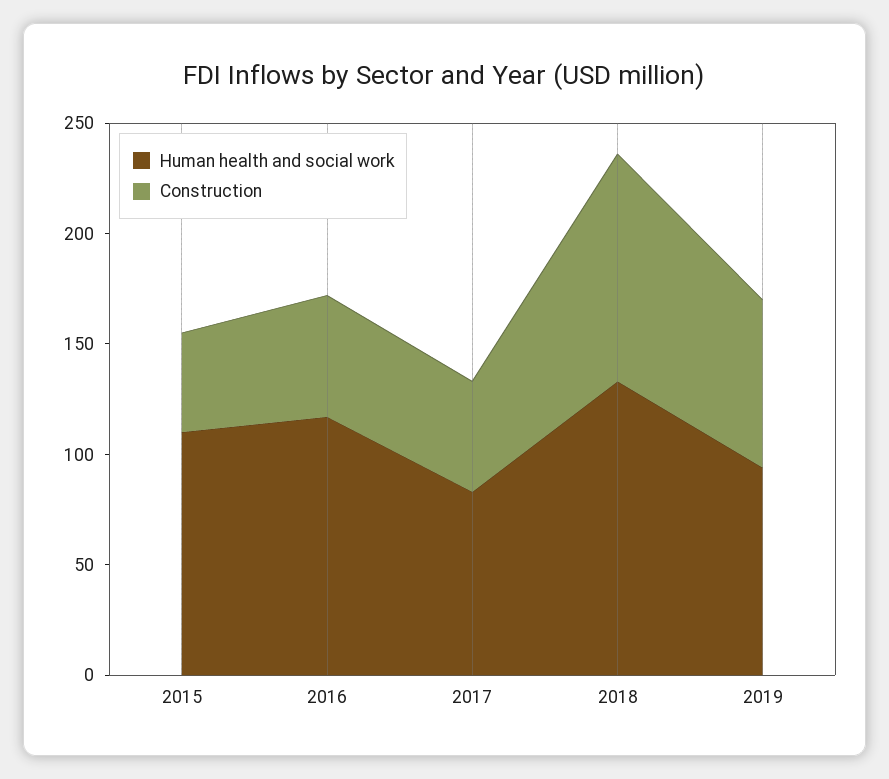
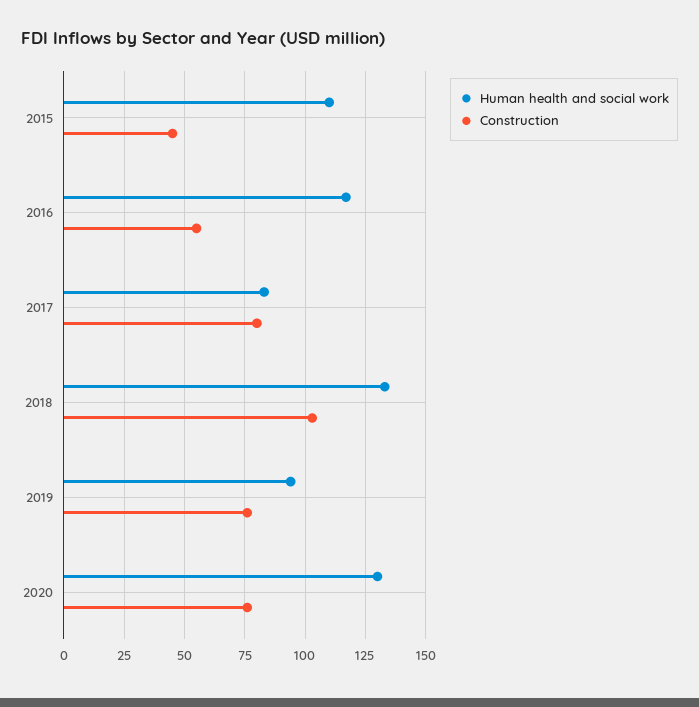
Construction, 2017: 50 -> 80
Human health and social work, 2020: none -> 130
Construction, 2020: none -> 75

